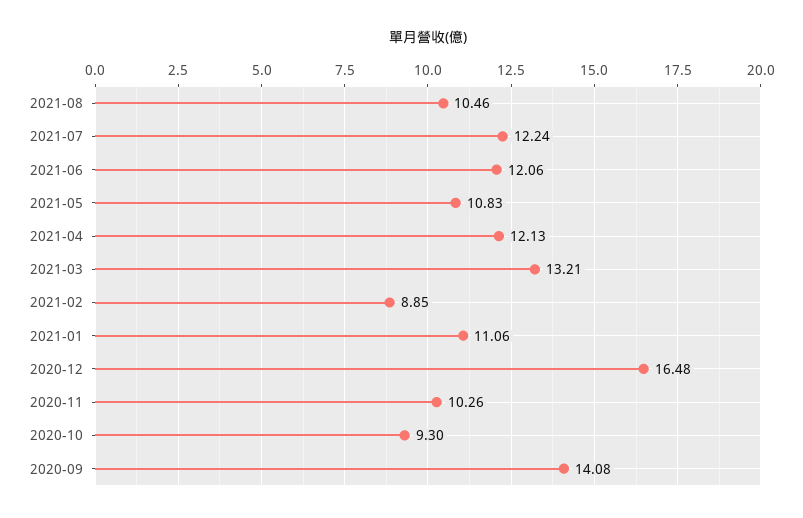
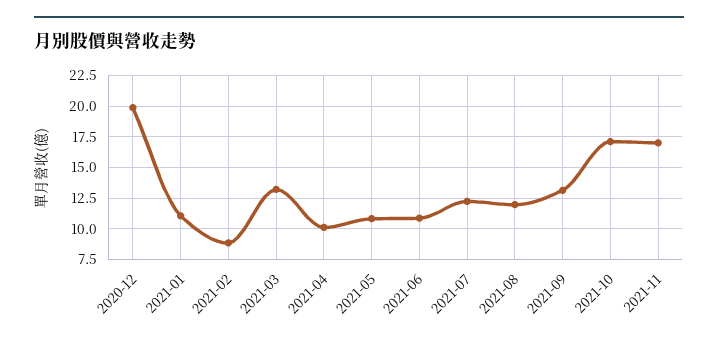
2021-08: 10.46 -> 12
2021-06: 12.06 -> 11
2021-04: 12.13 -> 10
2020-12: 16.48 -> 20
2020-11: 10.26 -> none
2020-10: 9.3 -> none
2020-09: 14.08 -> none
2021-09: none -> 13
2021-10: none -> 17
2021-11: none -> 17

